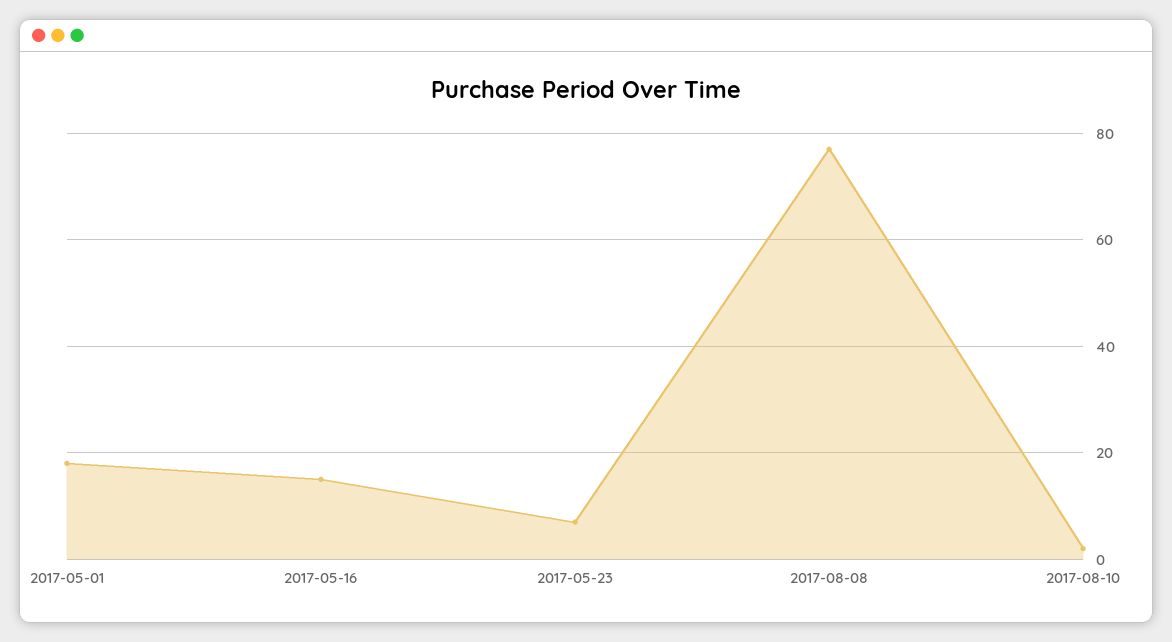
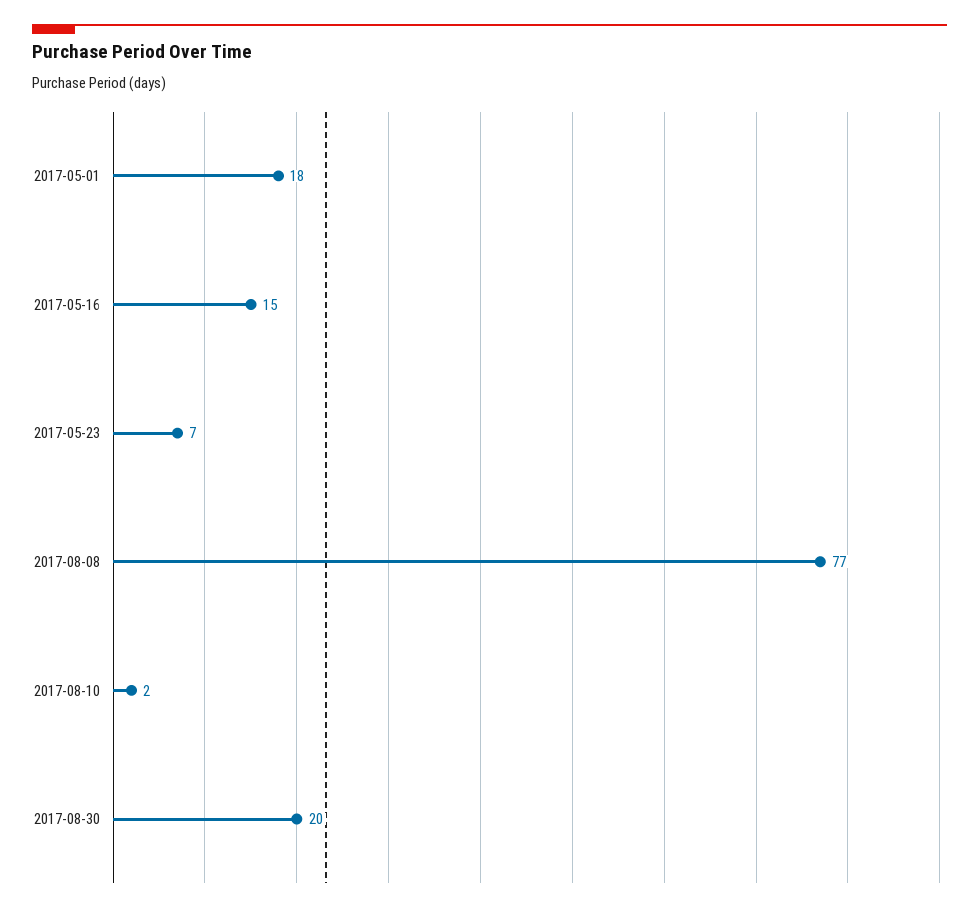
2017-08-30: none -> 20

